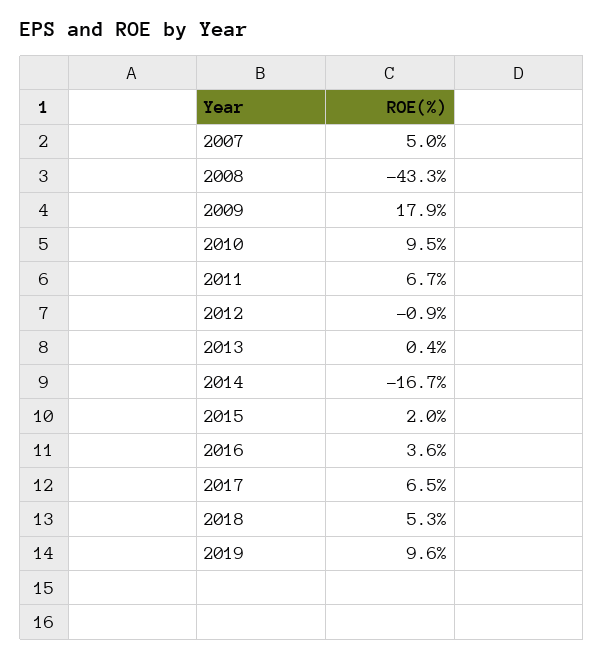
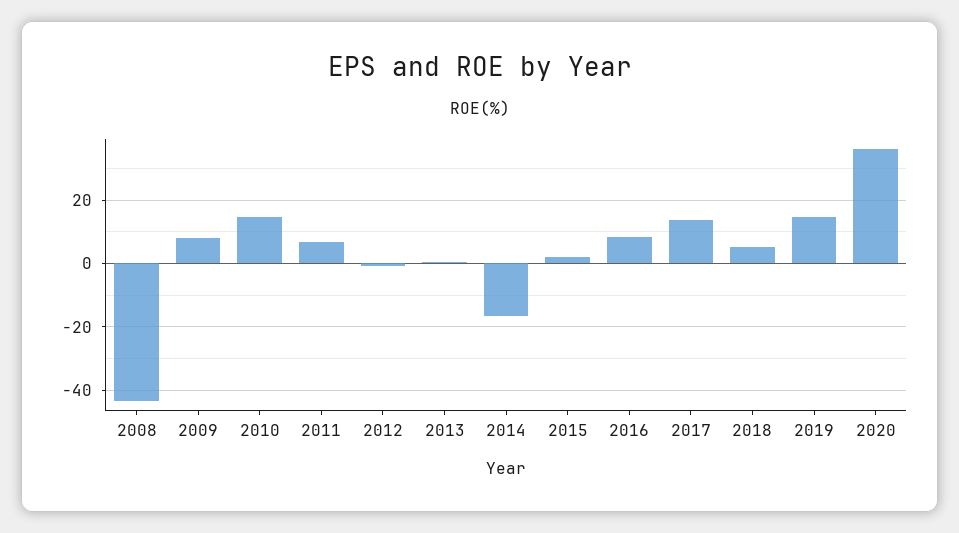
2007: 5 -> none
2009: 17.9 -> 8
2010: 9.5 -> 14
2016: 3.6 -> 8
2017: 6.5 -> 14
2019: 9.6 -> 14
2020: none -> 36

